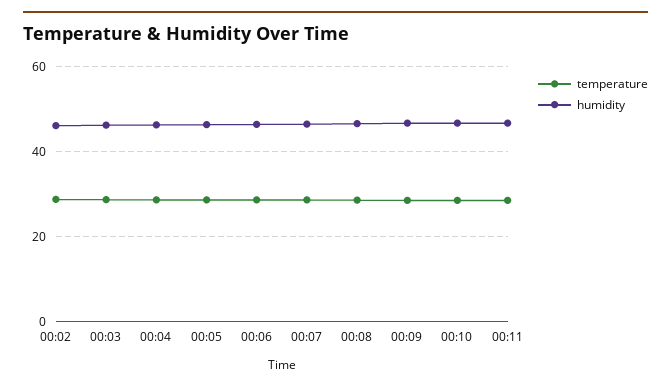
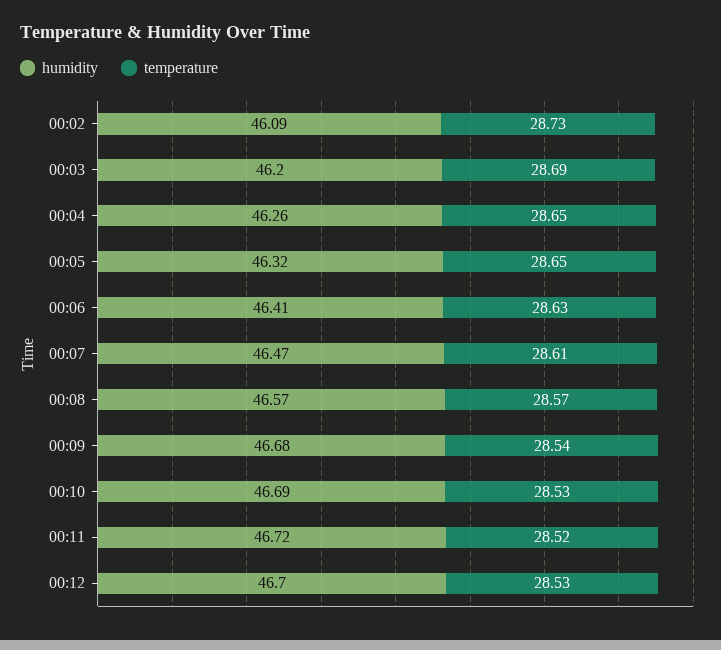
humidity, 00:12: none -> 46.7
temperature, 00:12: none -> 28.53

